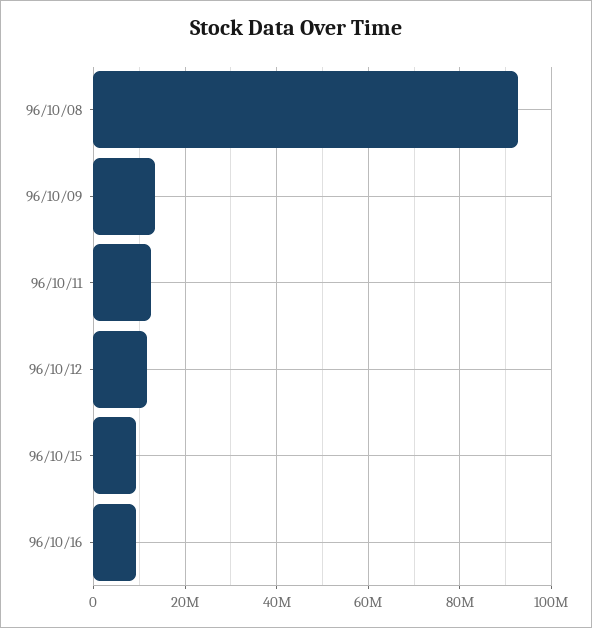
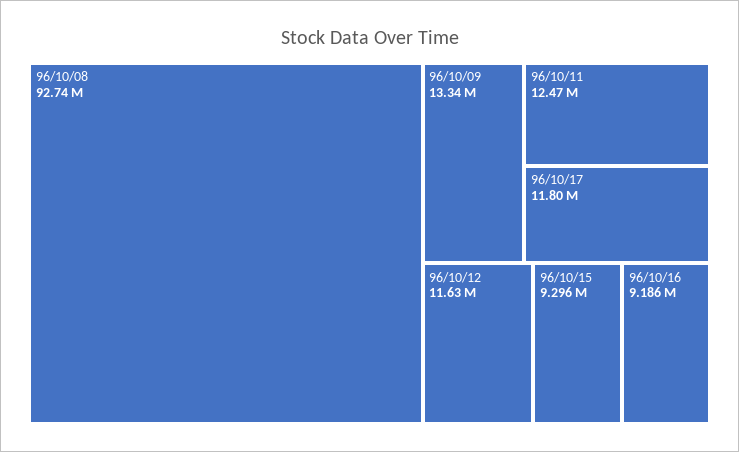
96/10/17: none -> 11800000

